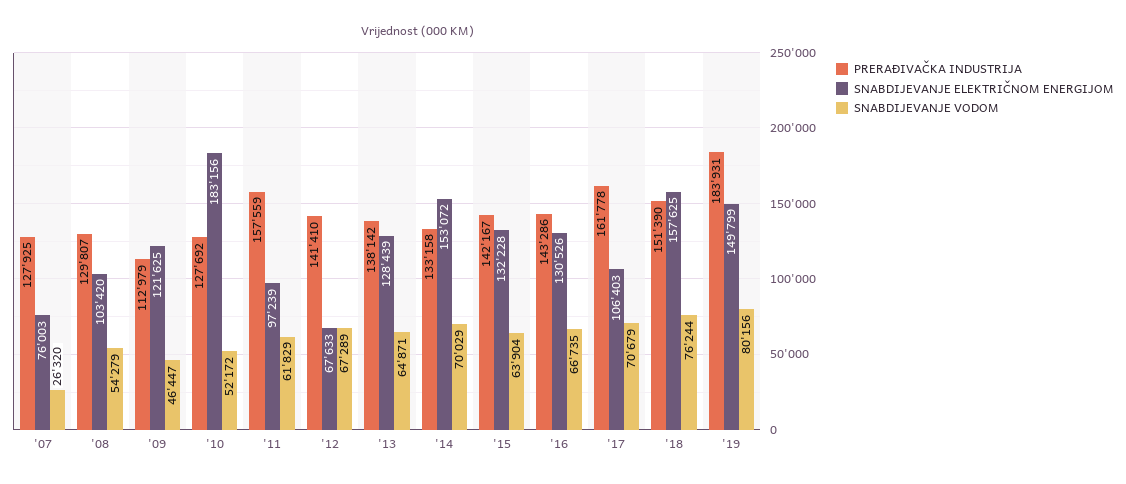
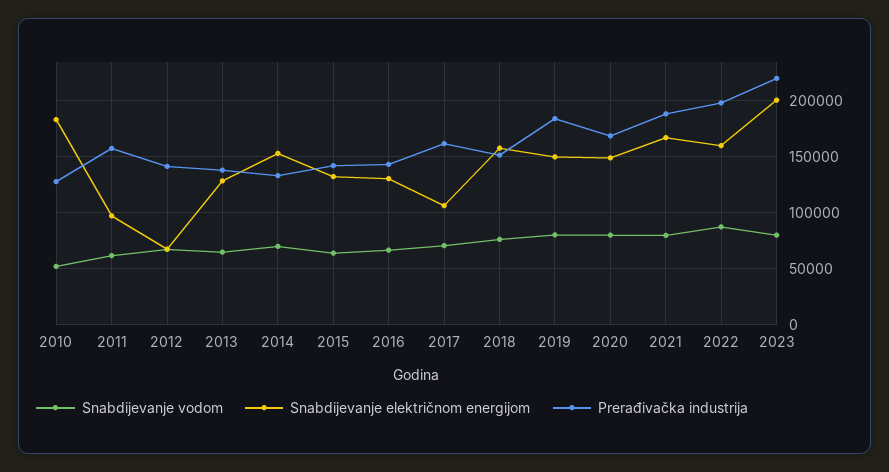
PRERAĐIVAČKA INDUSTRIJA, '07: 127925 -> none
SNABDIJEVANJE ELEKTRIČNOM ENERGIJOM, '07: 76003 -> none
SNABDIJEVANJE VODOM, '07: 26320 -> none
PRERAĐIVAČKA INDUSTRIJA, '08: 129807 -> none
SNABDIJEVANJE ELEKTRIČNOM ENERGIJOM, '08: 103420 -> none
SNABDIJEVANJE VODOM, '08: 54279 -> none
PRERAĐIVAČKA INDUSTRIJA, '09: 112979 -> none
SNABDIJEVANJE ELEKTRIČNOM ENERGIJOM, '09: 121625 -> none
SNABDIJEVANJE VODOM, '09: 46447 -> none
SNABDIJEVANJE VODOM, 2020: none -> 80000
SNABDIJEVANJE ELEKTRIČNOM ENERGIJOM, 2020: none -> 150000
PRERAĐIVAČKA INDUSTRIJA, 2020: none -> 170000
SNABDIJEVANJE VODOM, 2021: none -> 80000
SNABDIJEVANJE ELEKTRIČNOM ENERGIJOM, 2021: none -> 170000
PRERAĐIVAČKA INDUSTRIJA, 2021: none -> 190000
SNABDIJEVANJE VODOM, 2022: none -> 90000
SNABDIJEVANJE ELEKTRIČNOM ENERGIJOM, 2022: none -> 160000
PRERAĐIVAČKA INDUSTRIJA, 2022: none -> 200000
SNABDIJEVANJE VODOM, 2023: none -> 80000
SNABDIJEVANJE ELEKTRIČNOM ENERGIJOM, 2023: none -> 200000
PRERAĐIVAČKA INDUSTRIJA, 2023: none -> 220000

